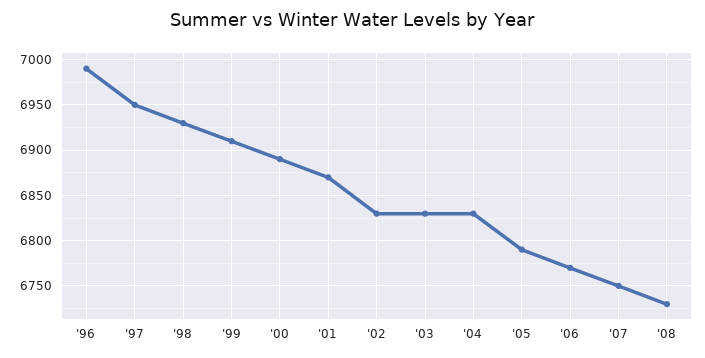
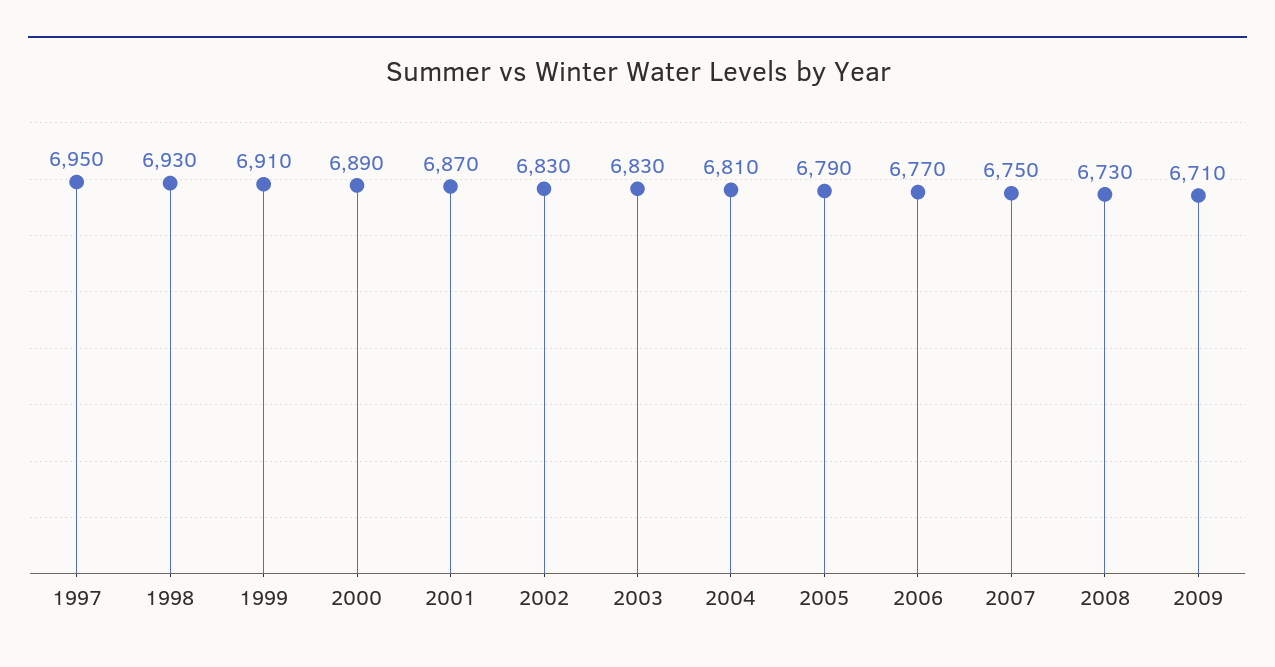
'96: 6990 -> none
'04: 6830 -> 6810
2009: none -> 6710

